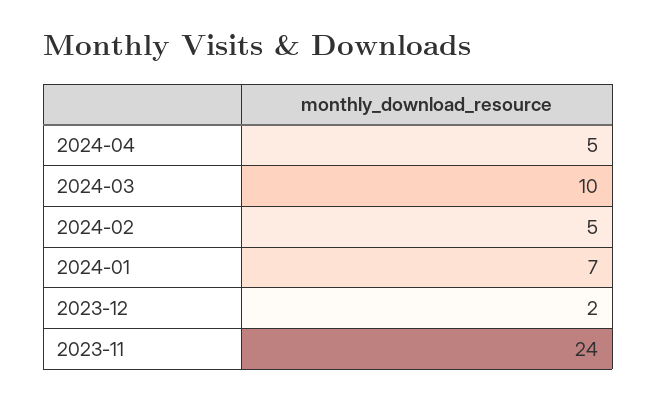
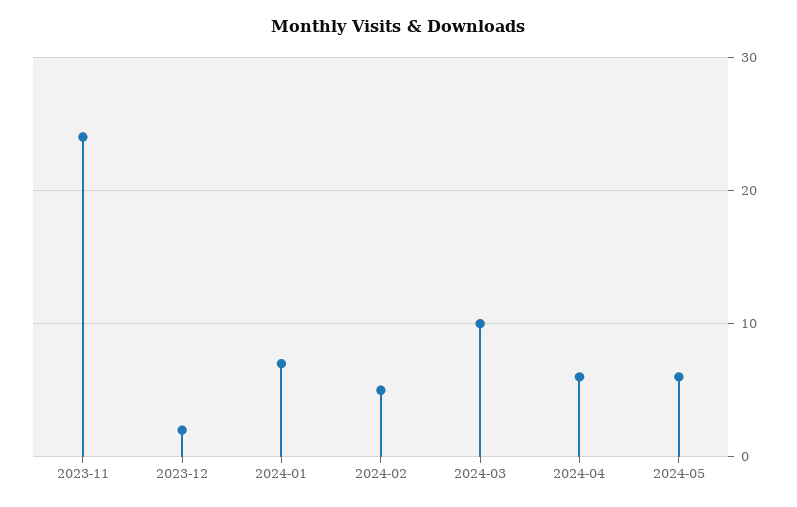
2024-04: 5 -> 6
2024-05: none -> 6

